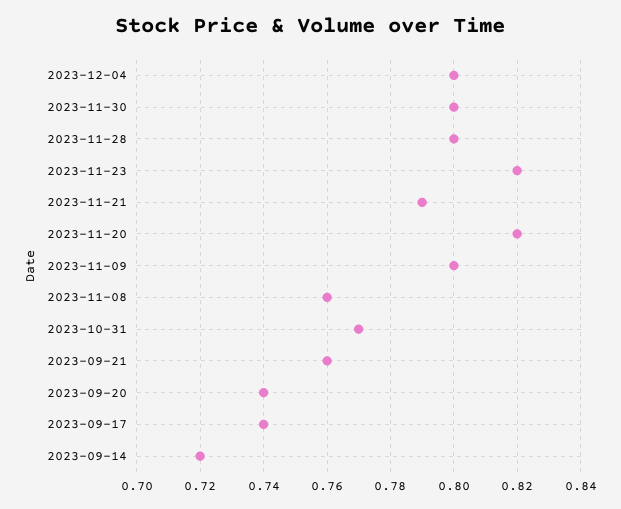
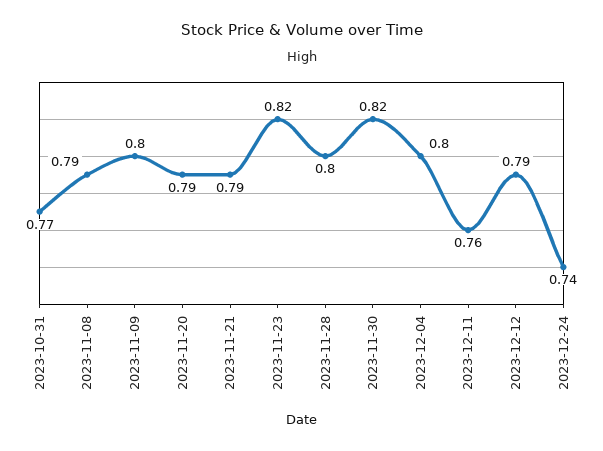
2023-11-30: 0.8 -> 0.82
2023-11-20: 0.82 -> 0.79
2023-11-08: 0.76 -> 0.79
2023-09-21: 0.76 -> none
2023-09-20: 0.74 -> none
2023-09-17: 0.74 -> none
2023-09-14: 0.72 -> none
2023-12-11: none -> 0.76
2023-12-12: none -> 0.79
2023-12-24: none -> 0.74

